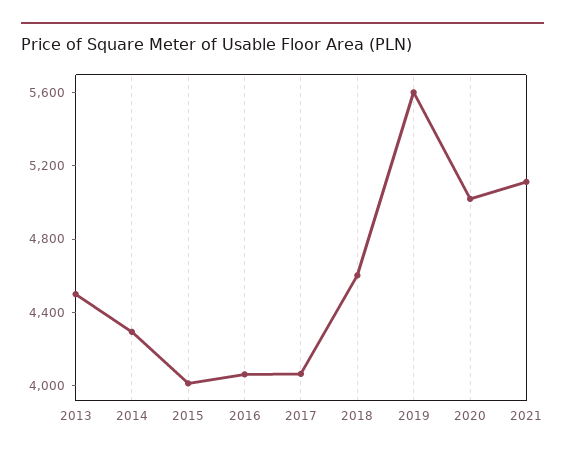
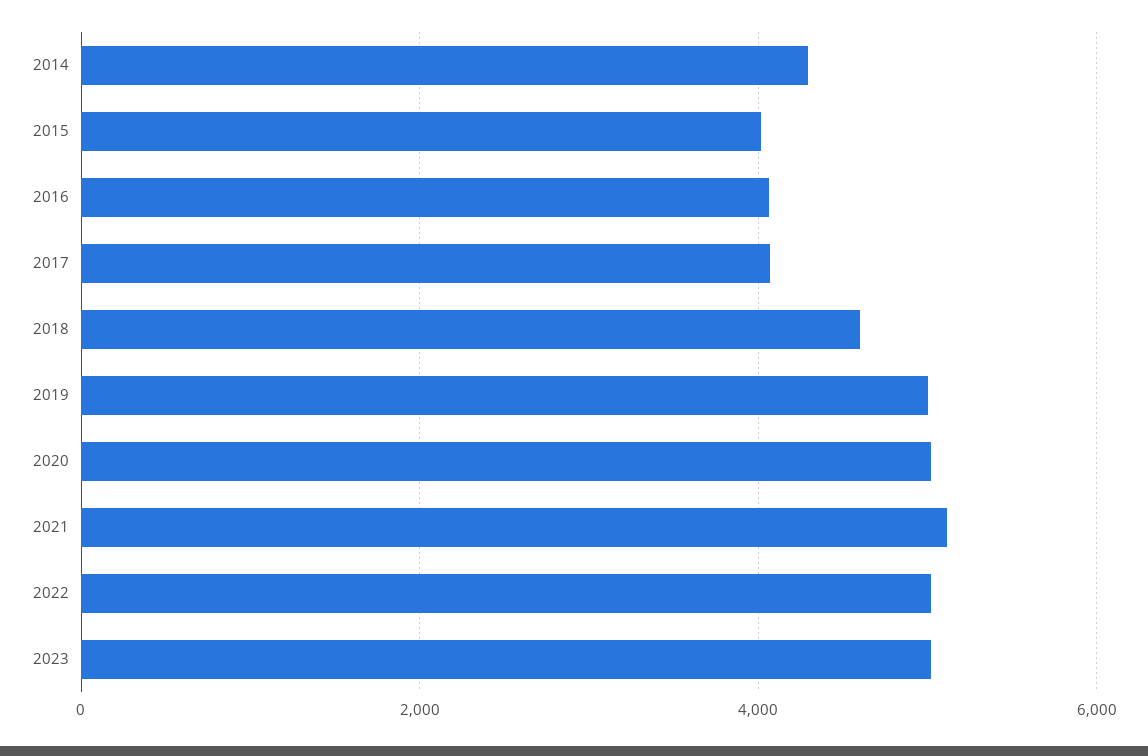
2013: 4500 -> none
2019: 5600 -> 5000
2022: none -> 5000
2023: none -> 5000

